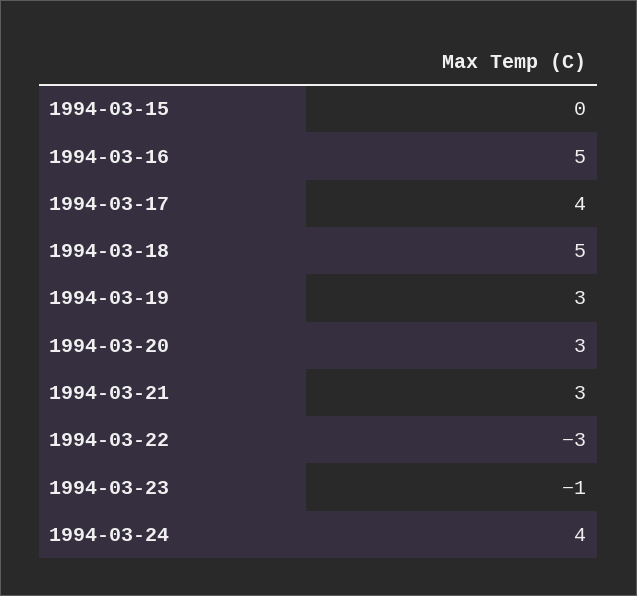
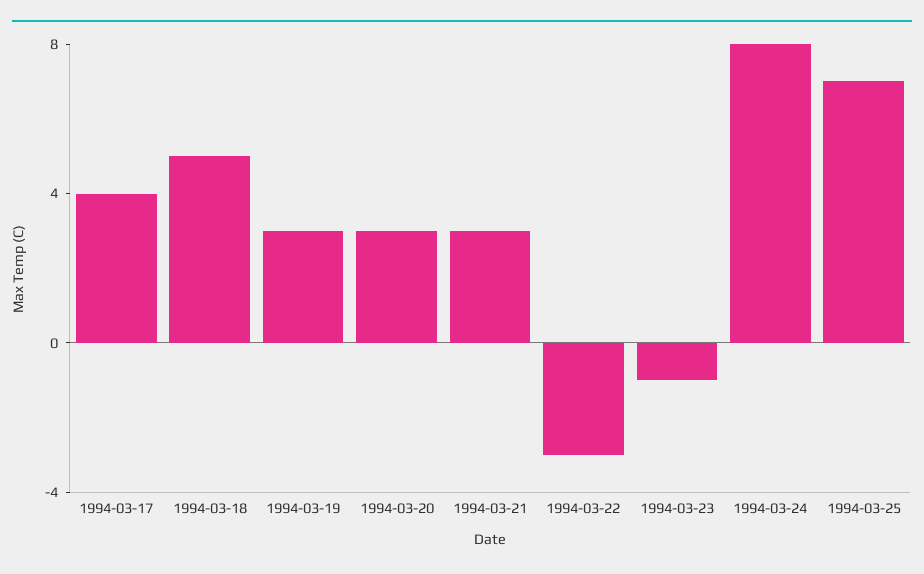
1994-03-15: 0 -> none
1994-03-16: 5 -> none
1994-03-24: 4 -> 8
1994-03-25: none -> 7

